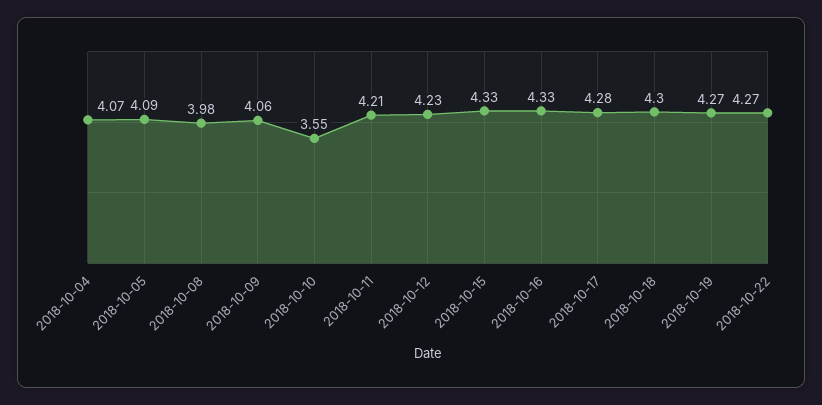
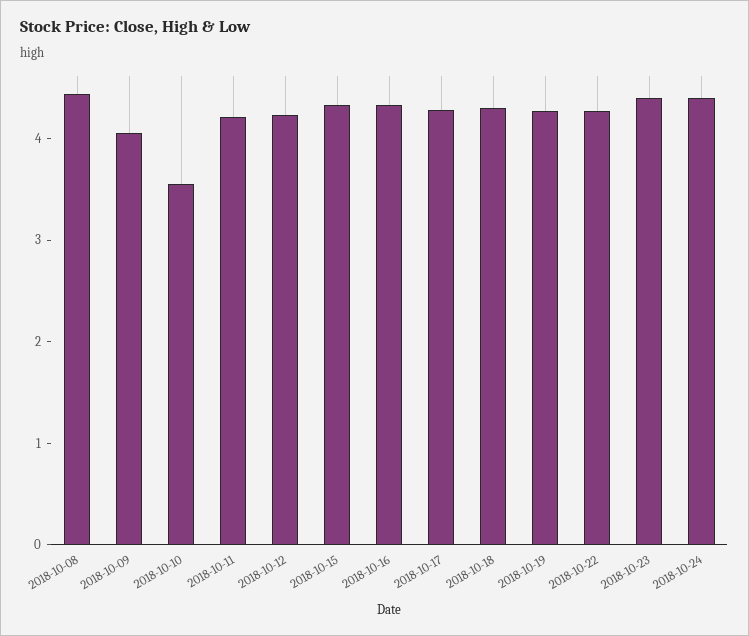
2018-10-04: 4.07 -> none
2018-10-05: 4.09 -> none
2018-10-08: 3.98 -> 4.4
2018-10-23: none -> 4.4
2018-10-24: none -> 4.4

